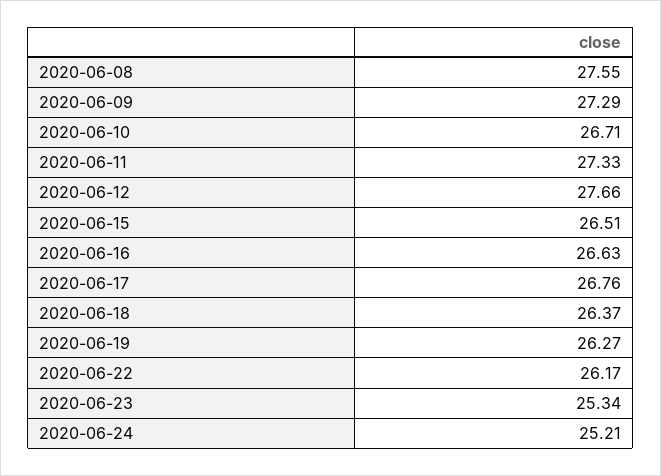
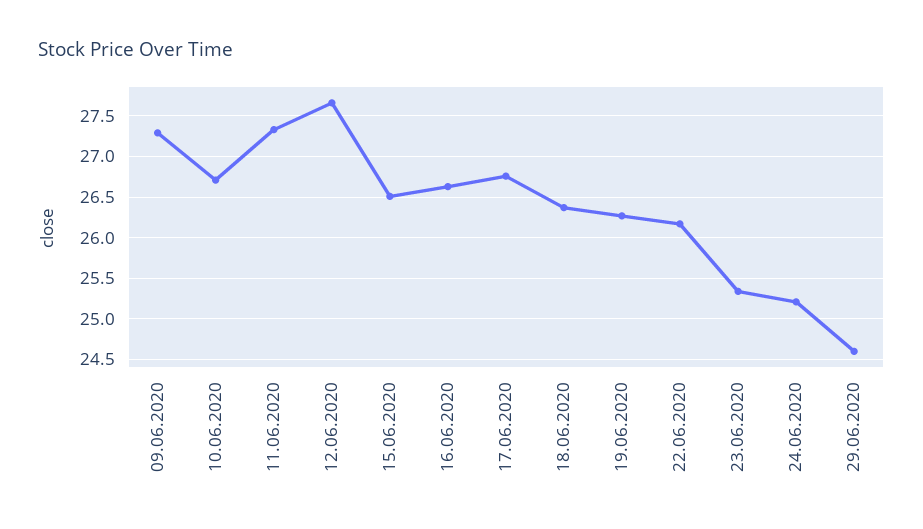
2020-06-08: 27.55 -> none
29.06.2020: none -> 24.6

